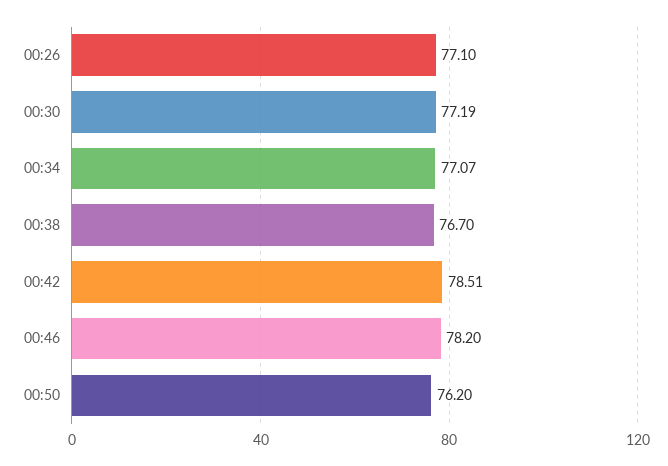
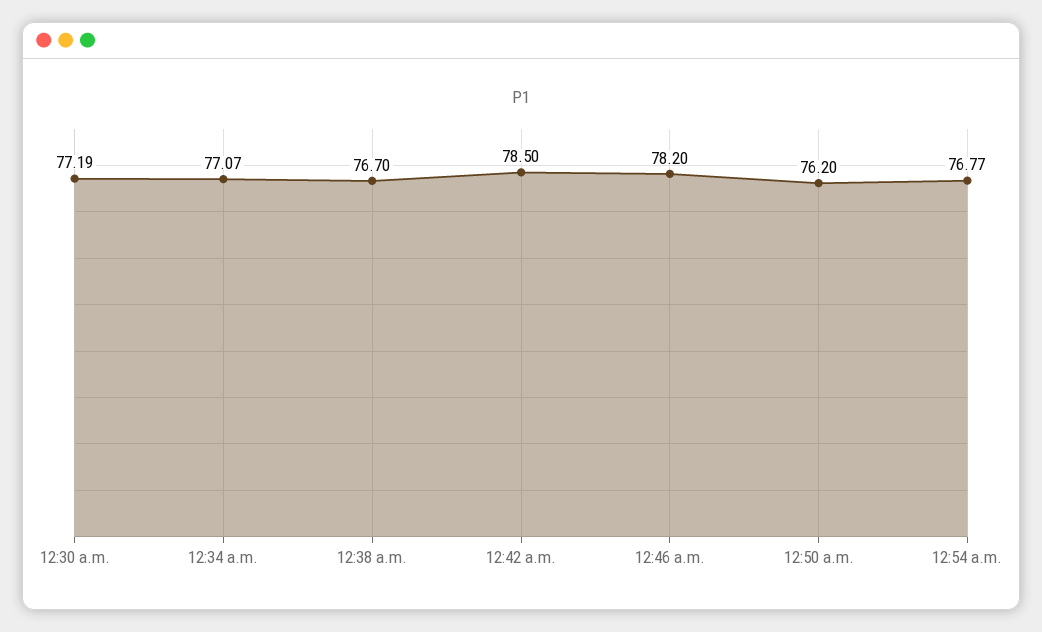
00:26: 77.1 -> none
00:42: 78.51 -> 78.5
12:54 a.m.: none -> 76.77

